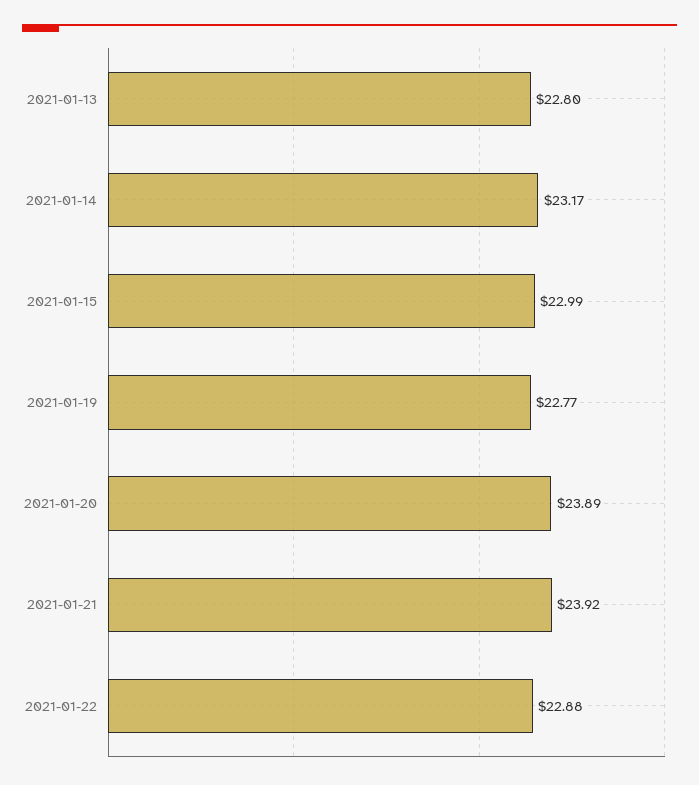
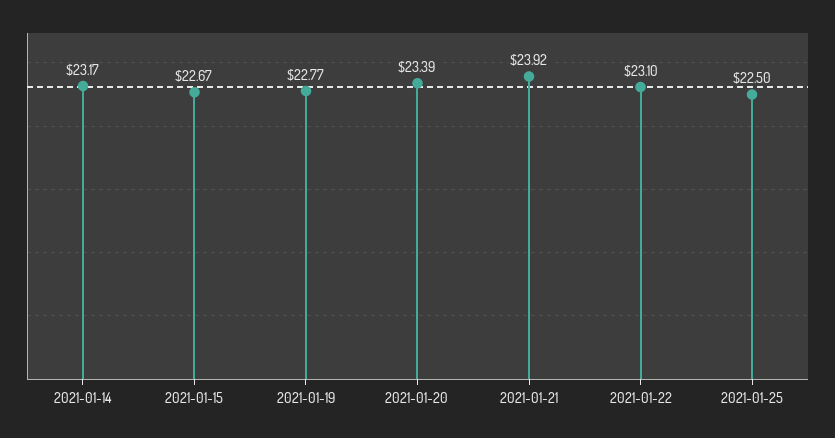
2021-01-13: 22.8 -> none
2021-01-15: 22.99 -> 22.67
2021-01-20: 23.89 -> 23.39
2021-01-22: 22.88 -> 23.1
2021-01-25: none -> 22.5

